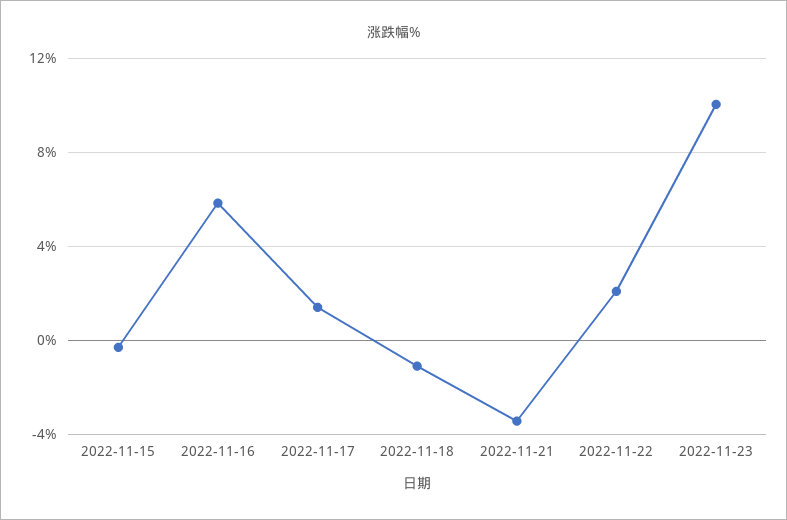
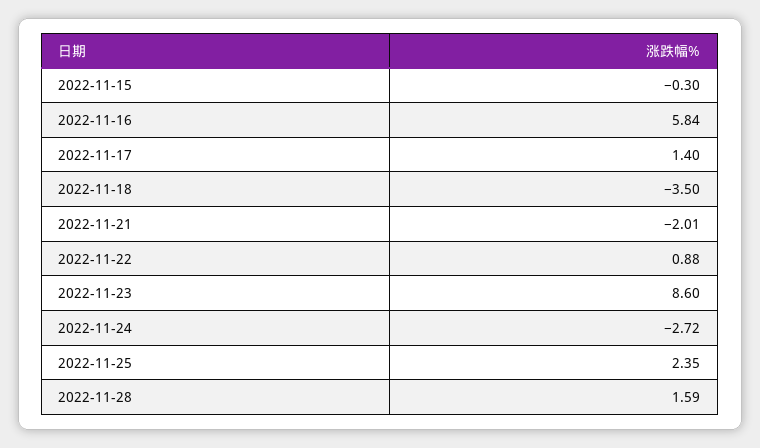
2022-11-18: -1 -> -3.5
2022-11-21: -3.5 -> -2.01
2022-11-22: 2 -> 0.88
2022-11-23: 10 -> 8.6
2022-11-24: none -> -2.72
2022-11-25: none -> 2.35
2022-11-28: none -> 1.59

